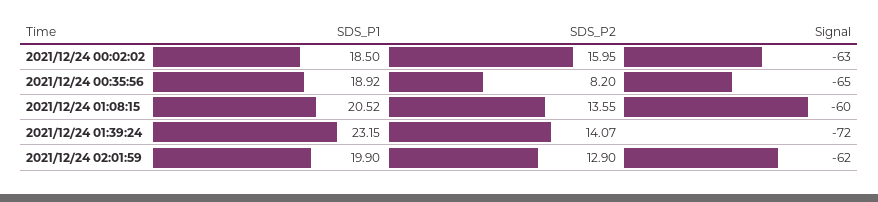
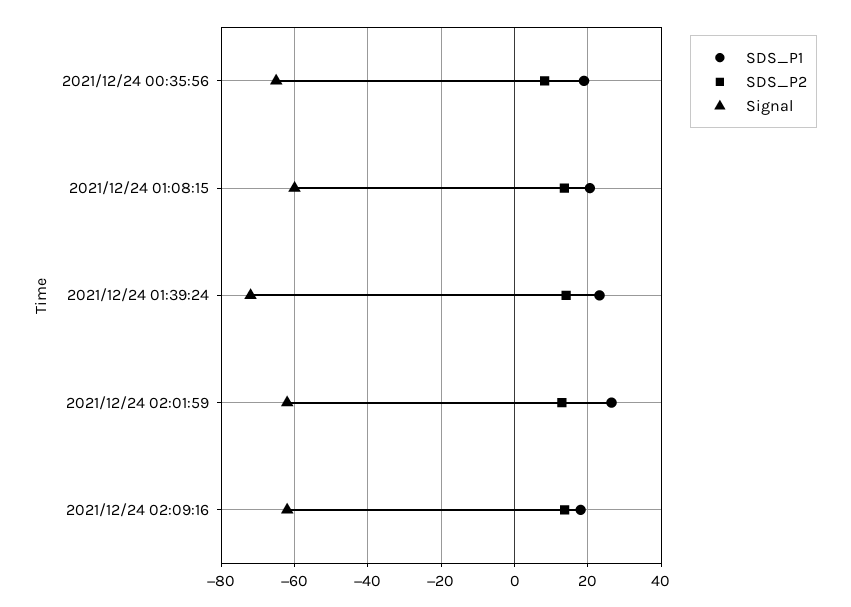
SDS_P1, 2021/12/24 00:02:02: 18.5 -> none
SDS_P2, 2021/12/24 00:02:02: 15.95 -> none
Signal, 2021/12/24 00:02:02: -63 -> none
SDS_P1, 2021/12/24 02:01:59: 19.9 -> 26
SDS_P1, 2021/12/24 02:09:16: none -> 18
SDS_P2, 2021/12/24 02:09:16: none -> 14
Signal, 2021/12/24 02:09:16: none -> -62

